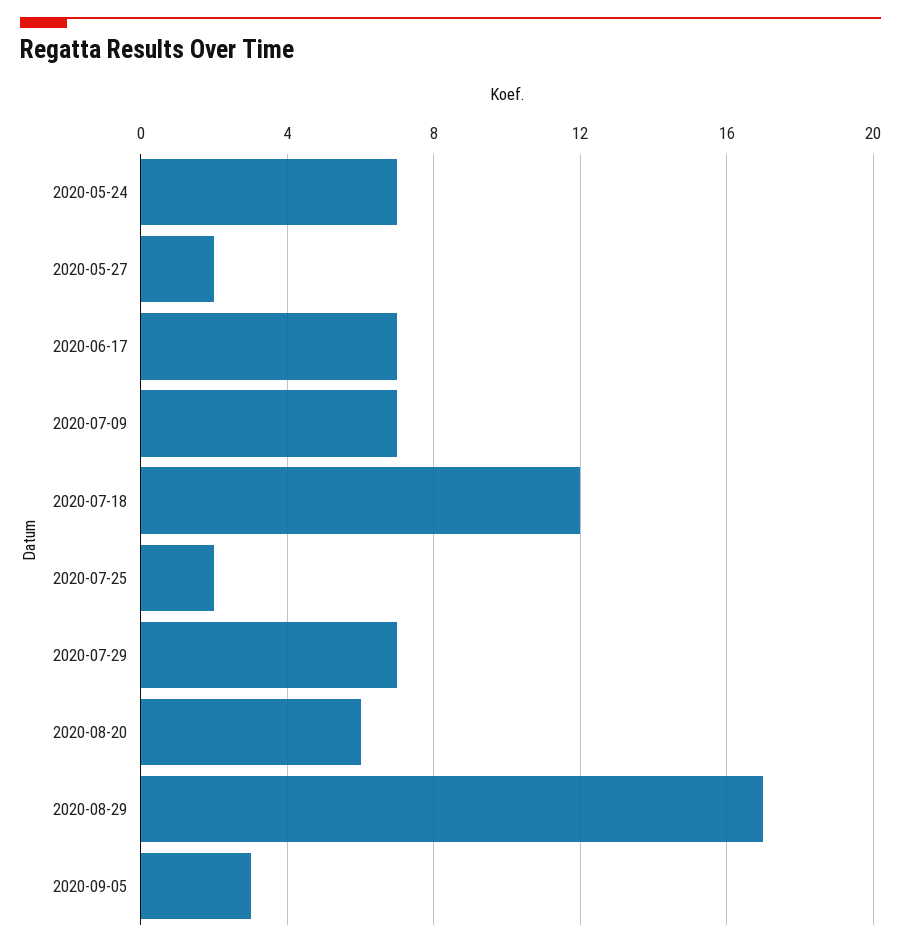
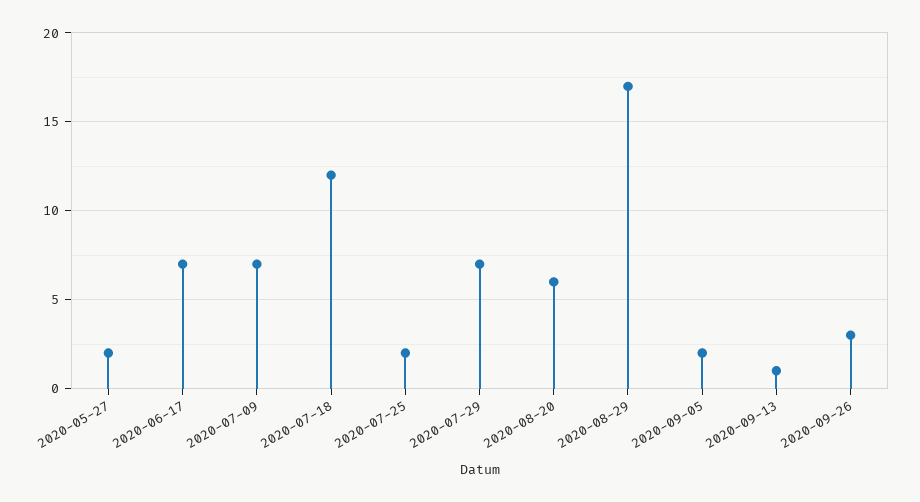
2020-05-24: 7 -> none
2020-09-05: 3 -> 2
2020-09-13: none -> 1
2020-09-26: none -> 3

